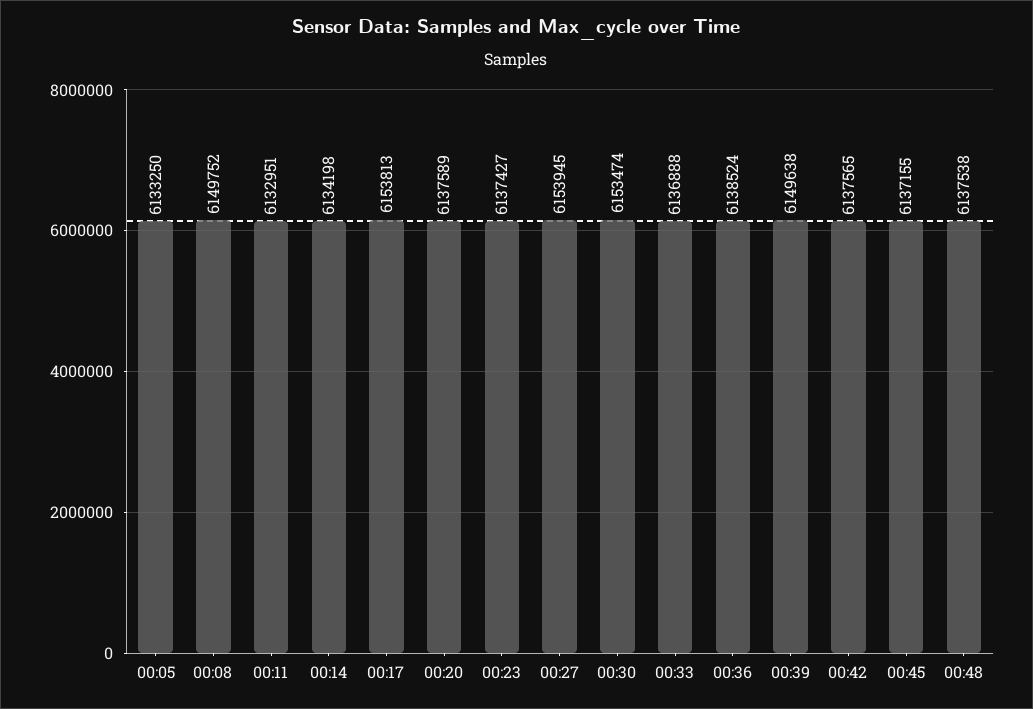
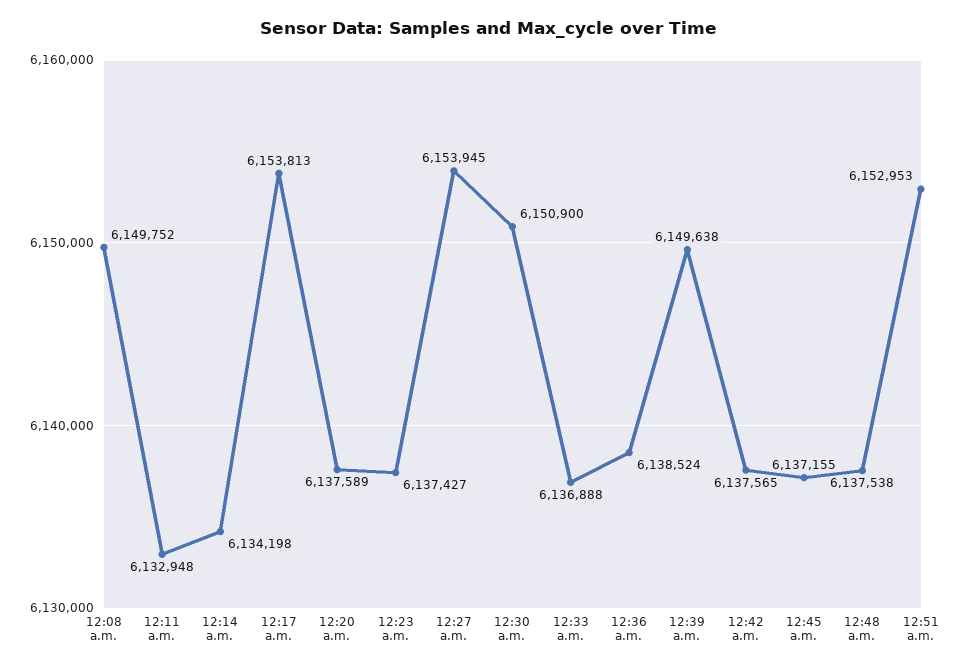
00:05: 6133250 -> none
00:11: 6132951 -> 6132948
00:30: 6153474 -> 6150900
12:51 a.m.: none -> 6152953

